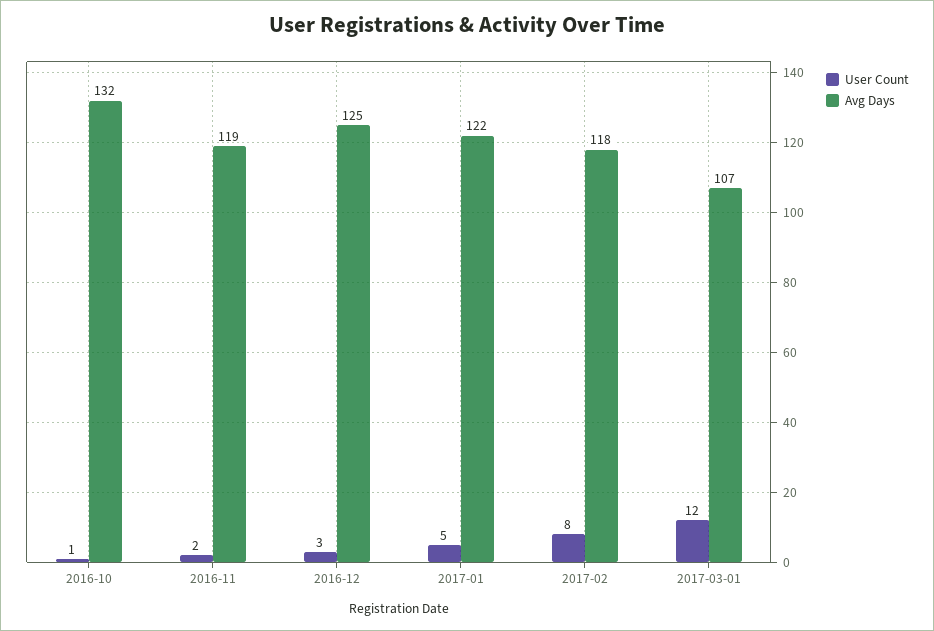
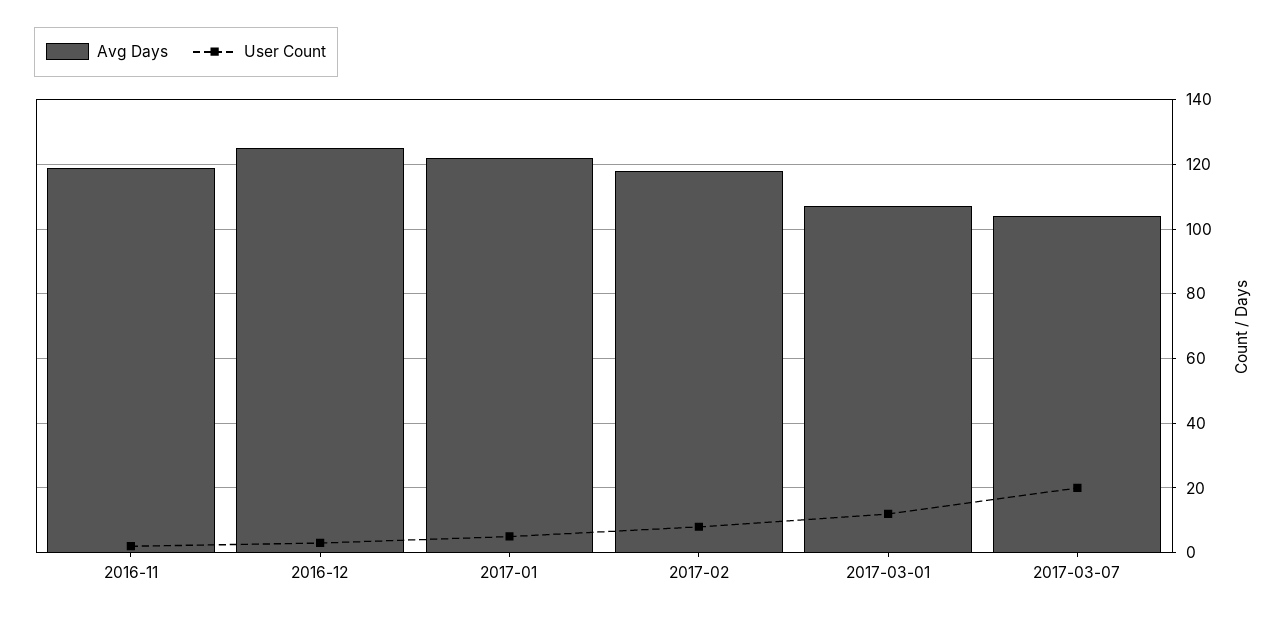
User Count, 2016-10: 1 -> none
Avg Days, 2016-10: 132 -> none
Avg Days, 2017-03-07: none -> 105
User Count, 2017-03-07: none -> 20

